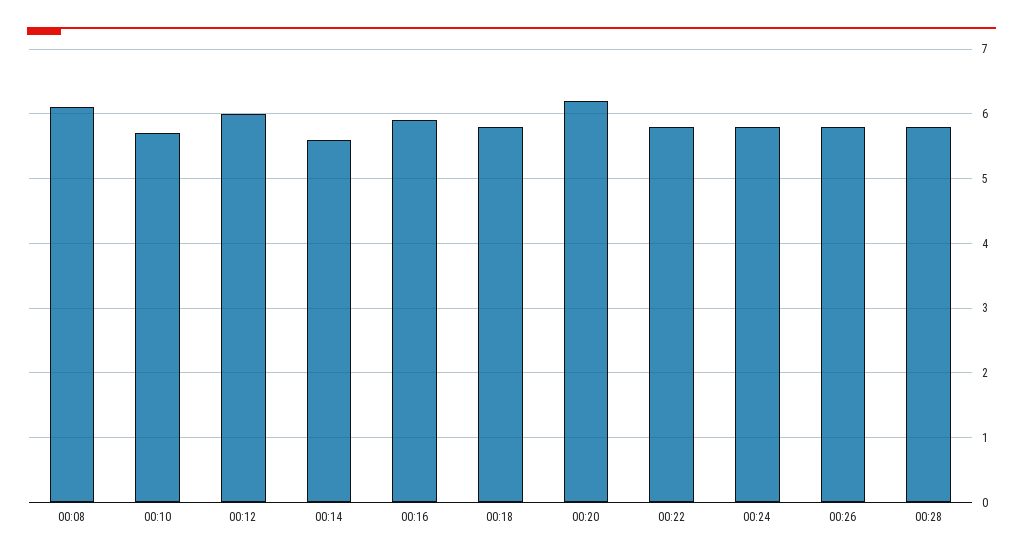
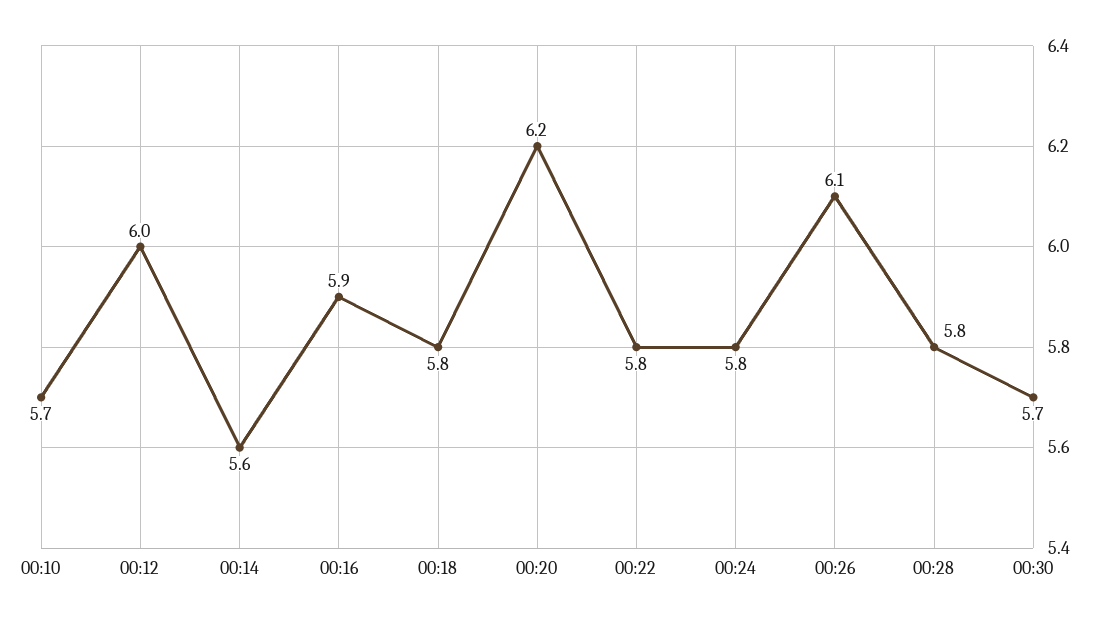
00:08: 6.1 -> none
00:26: 5.8 -> 6.1
00:30: none -> 5.7

